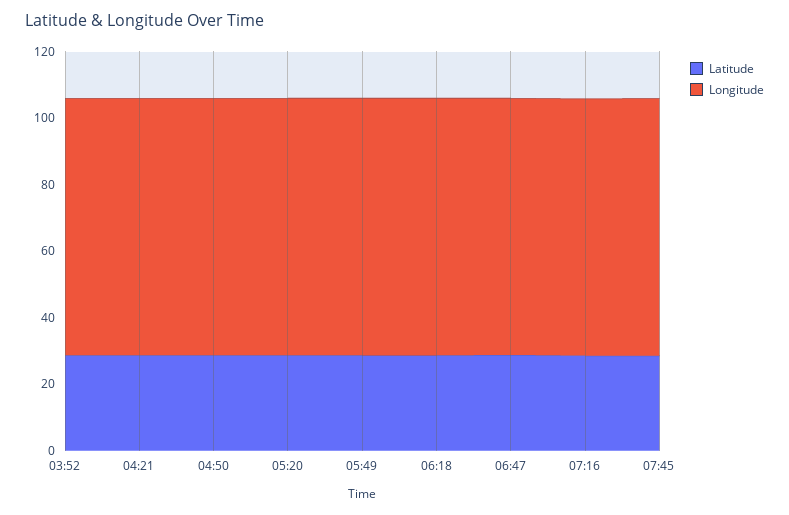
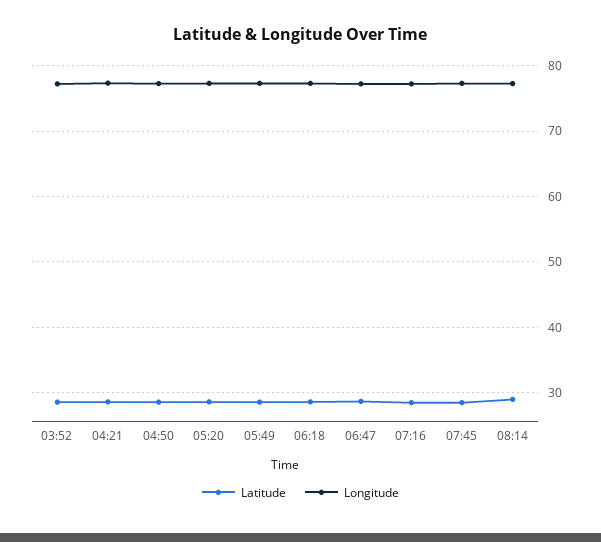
Latitude, 08:14: none -> 29
Longitude, 08:14: none -> 77

